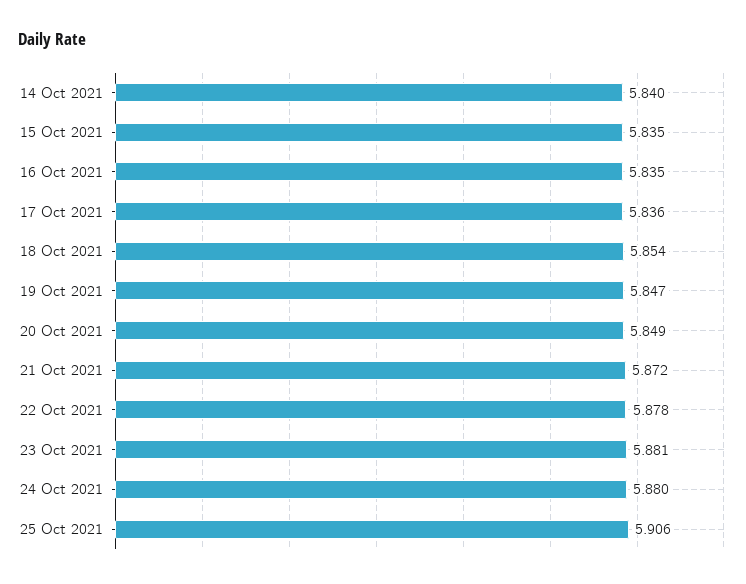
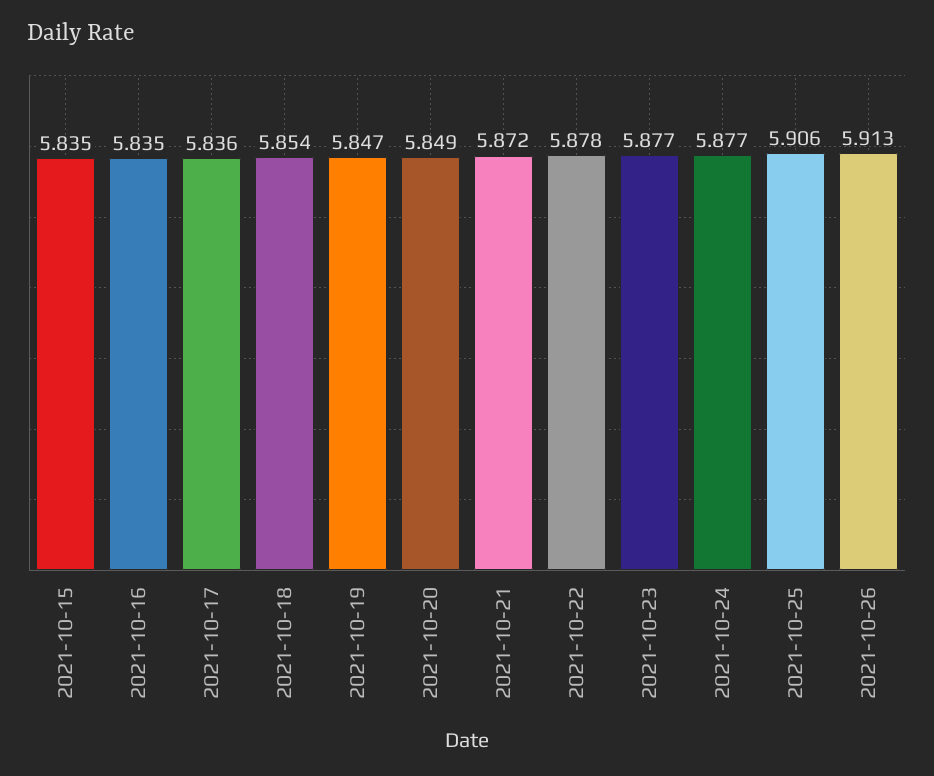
14 Oct 2021: 5.84 -> none
23 Oct 2021: 5.881 -> 5.877
24 Oct 2021: 5.88 -> 5.877
2021-10-26: none -> 5.913

